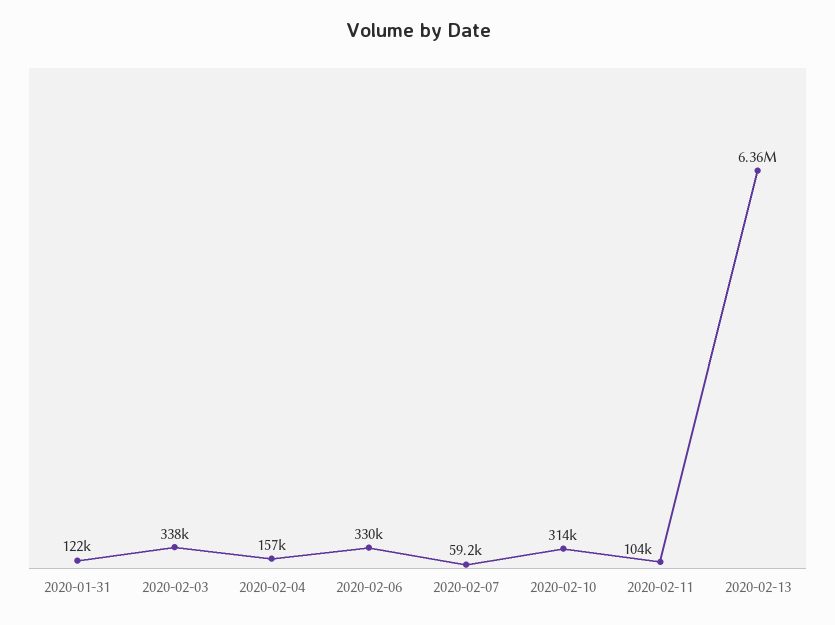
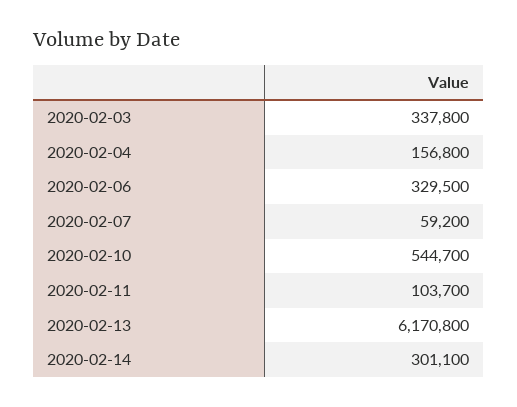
2020-01-31: 122000 -> none
2020-02-10: 314000 -> 544700
2020-02-13: 6360000 -> 6170800
2020-02-14: none -> 301100

